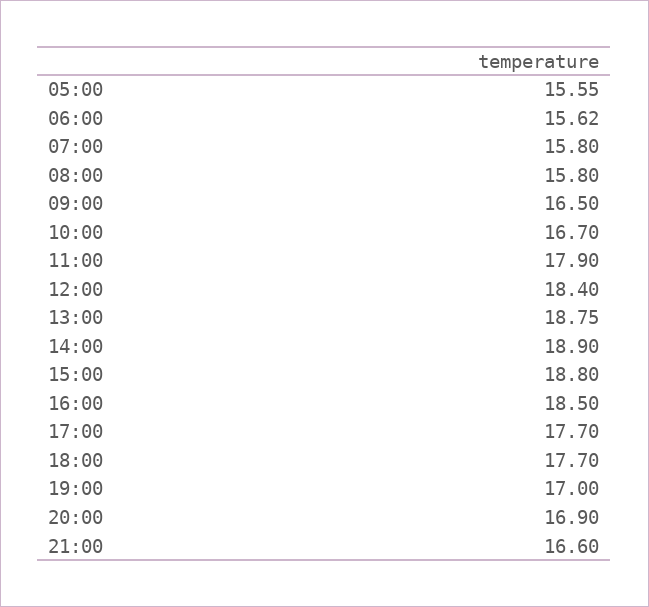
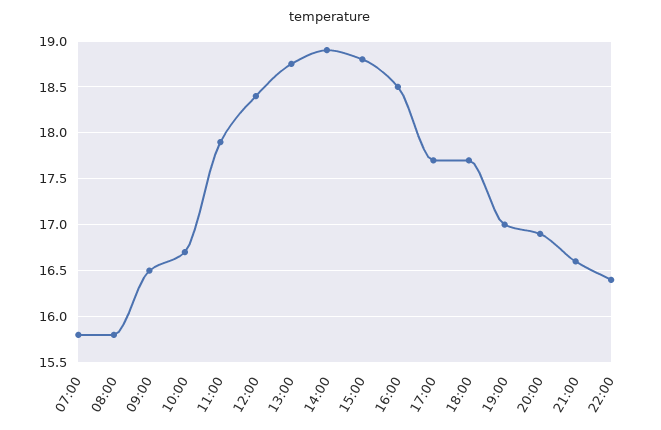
05:00: 15.55 -> none
06:00: 15.62 -> none
22:00: none -> 16.4

